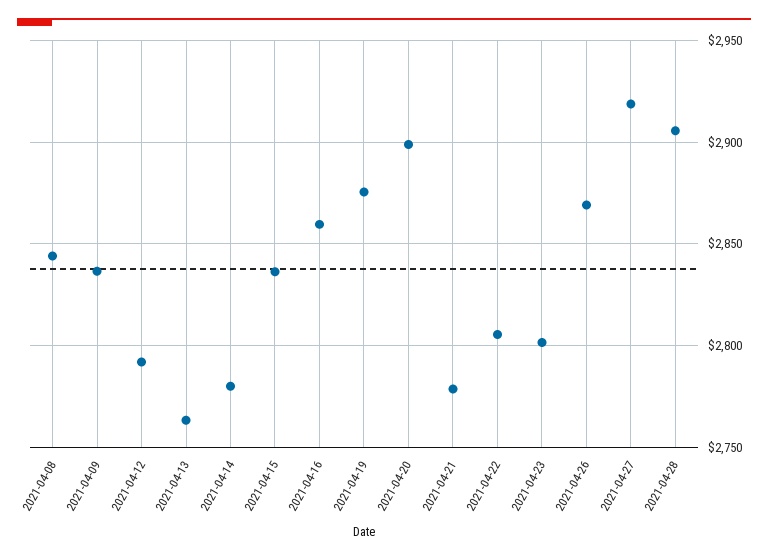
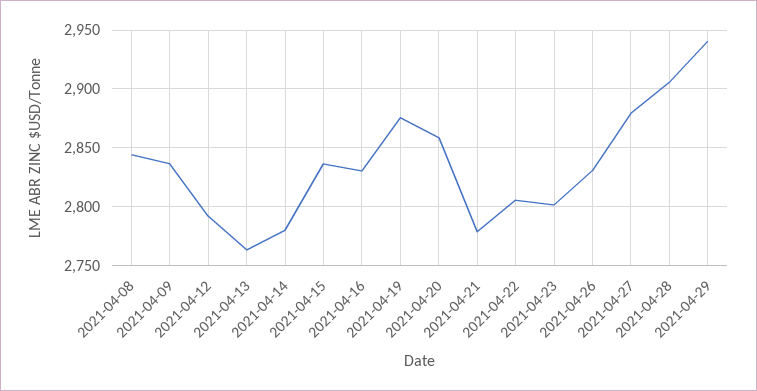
2021-04-16: 2860 -> 2830
2021-04-20: 2900 -> 2860
2021-04-26: 2870 -> 2830
2021-04-27: 2920 -> 2880
2021-04-29: none -> 2940

